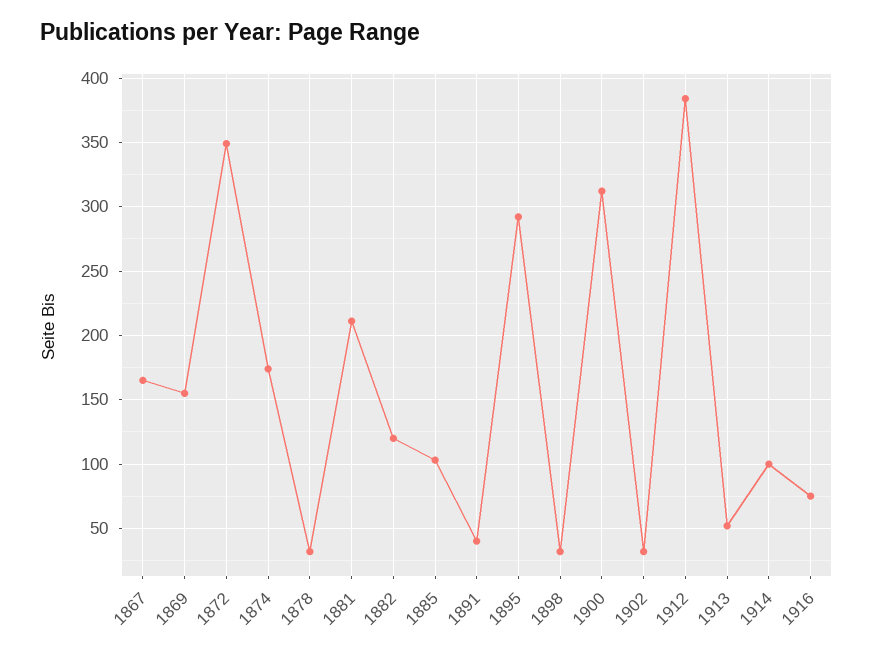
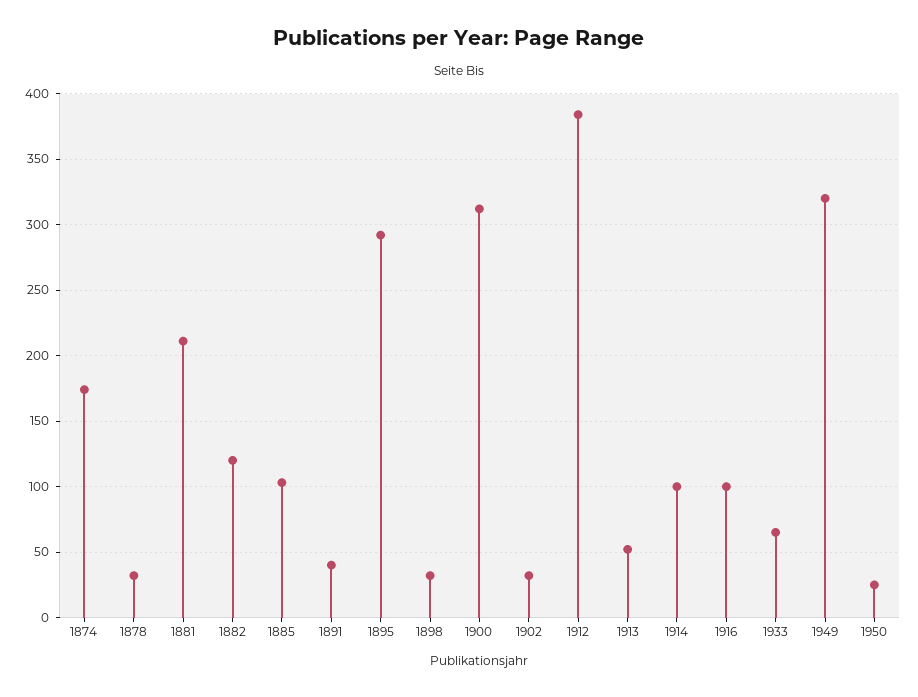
1867: 165 -> none
1869: 155 -> none
1872: 350 -> none
1916: 75 -> 100
1933: none -> 65
1949: none -> 320
1950: none -> 25

